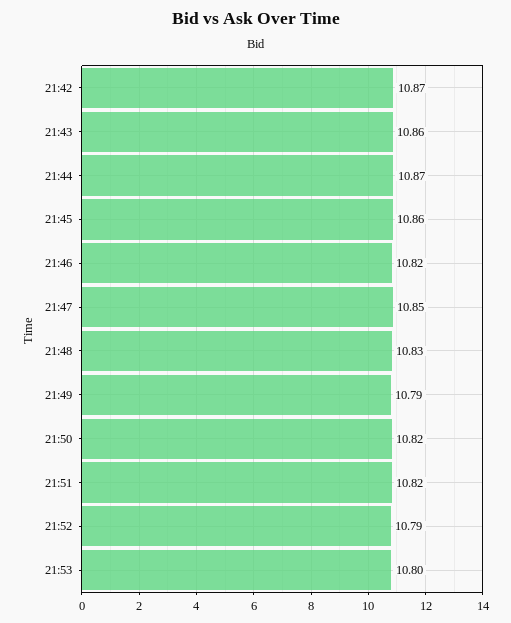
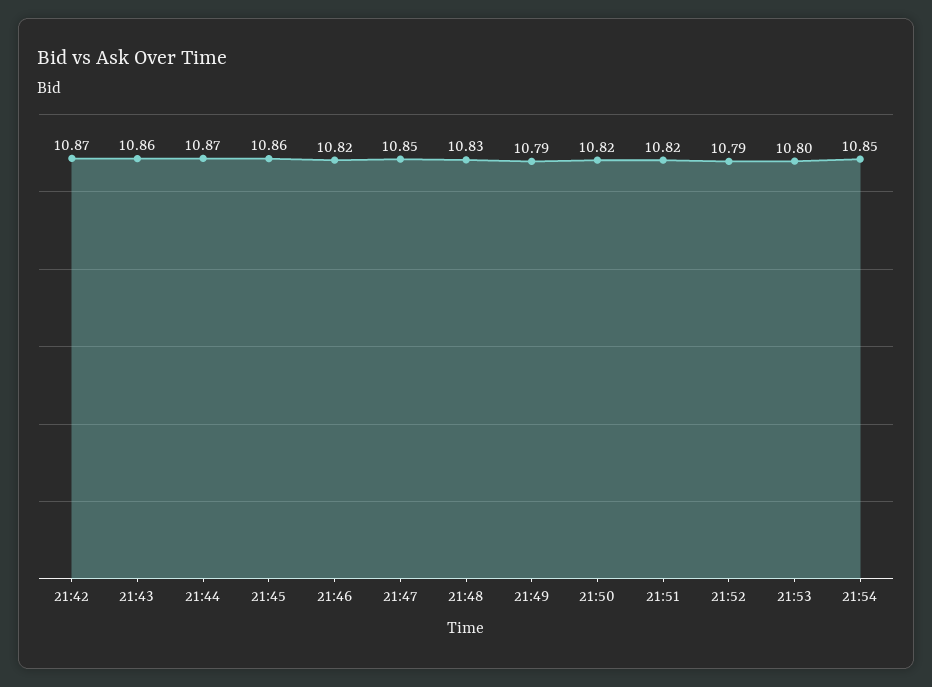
21:54: none -> 10.85

